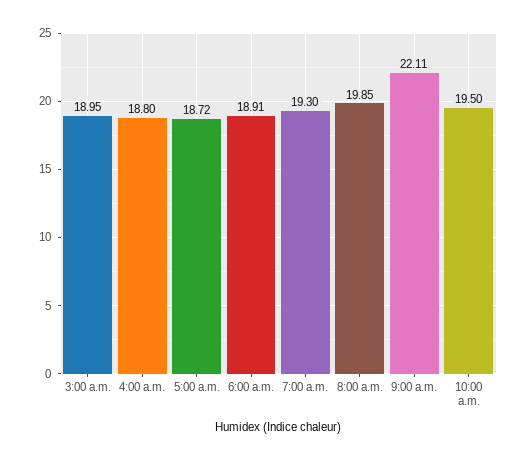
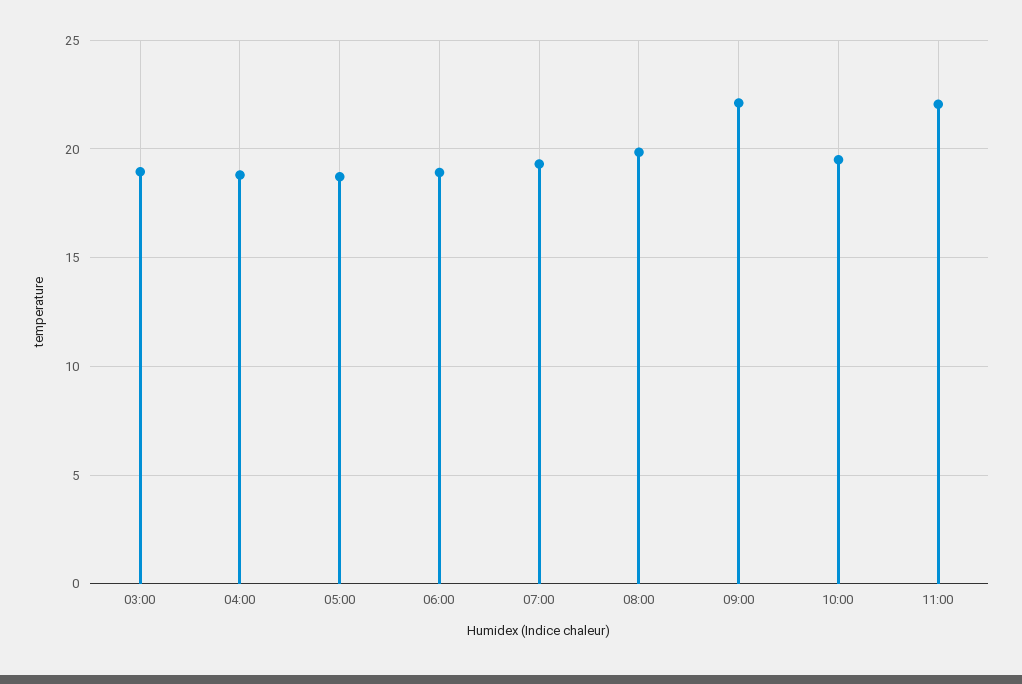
11:00: none -> 22

